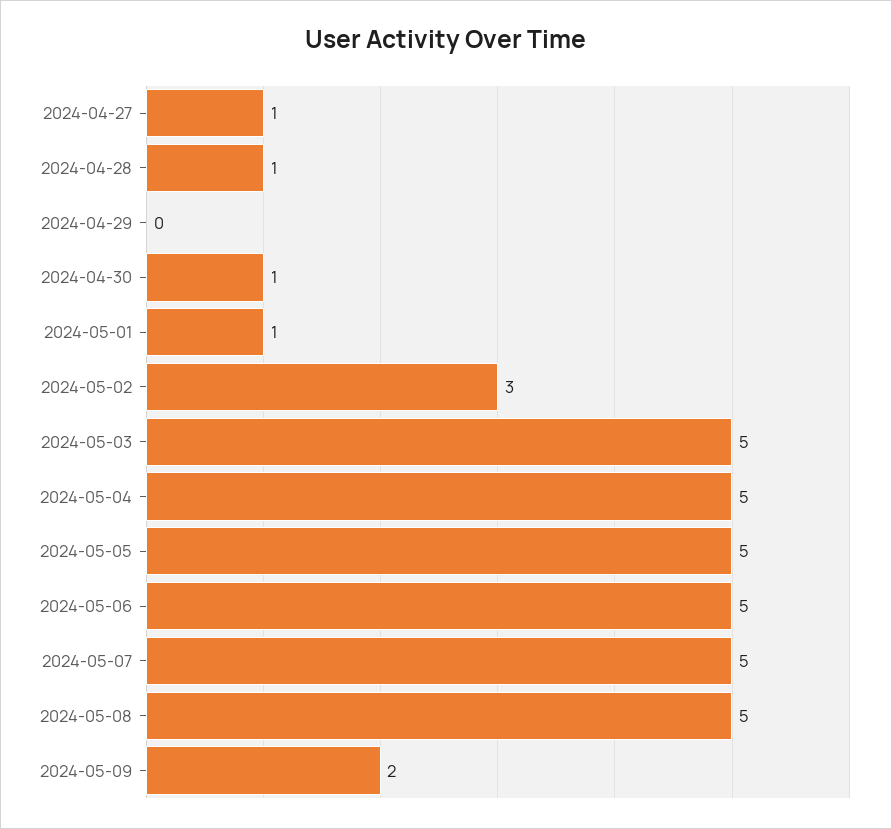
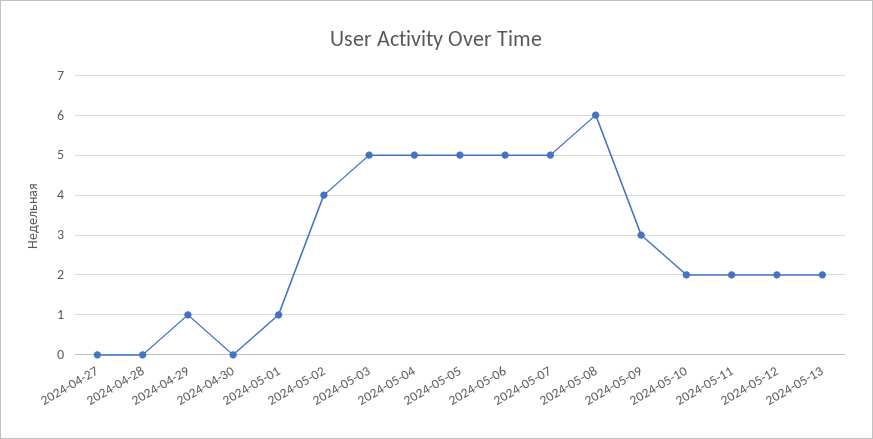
2024-04-27: 1 -> 0
2024-04-28: 1 -> 0
2024-04-29: 0 -> 1
2024-04-30: 1 -> 0
2024-05-02: 3 -> 4
2024-05-08: 5 -> 6
2024-05-09: 2 -> 3
2024-05-10: none -> 2
2024-05-11: none -> 2
2024-05-12: none -> 2
2024-05-13: none -> 2

